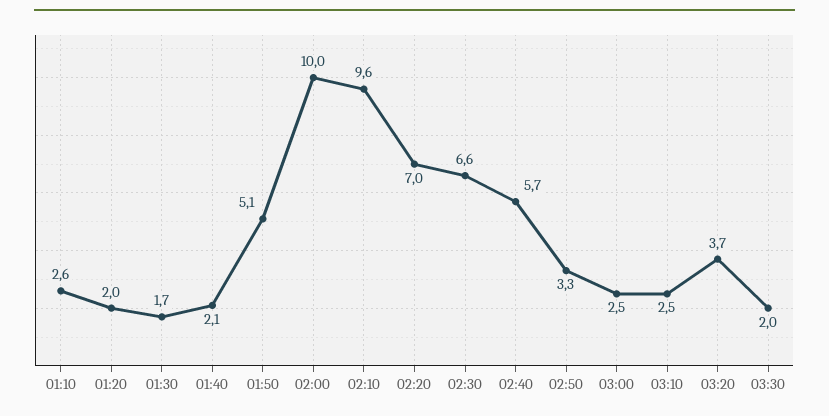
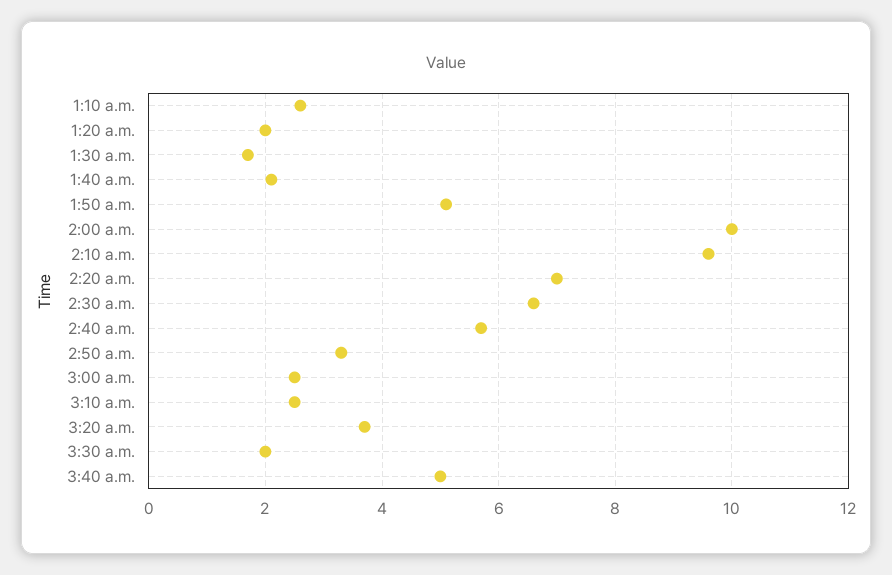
3:40 a.m.: none -> 5

